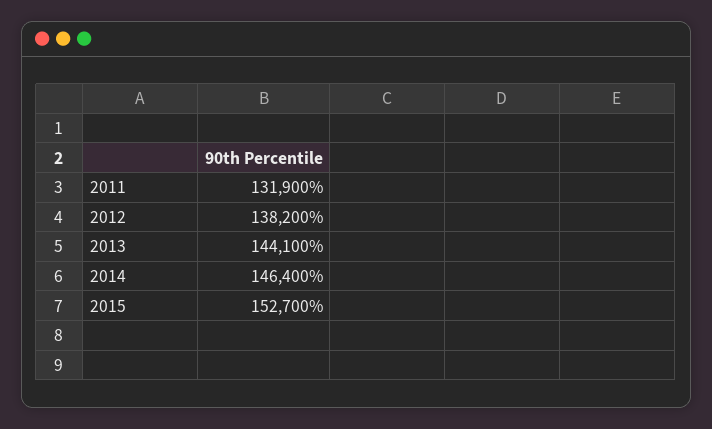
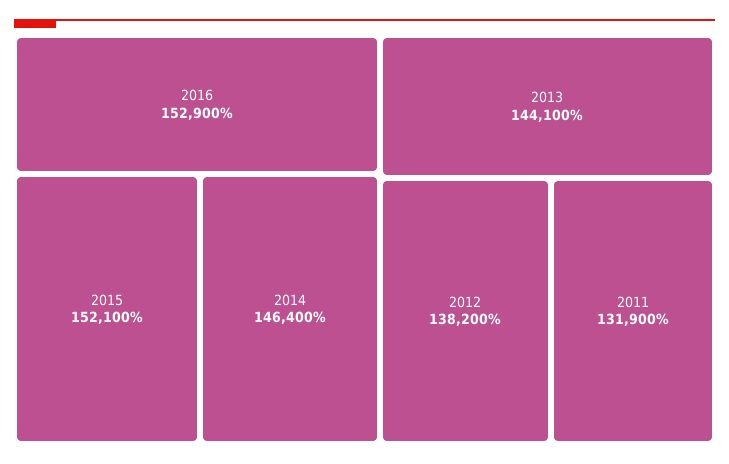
2015: 152700 -> 152100
2016: none -> 152900

